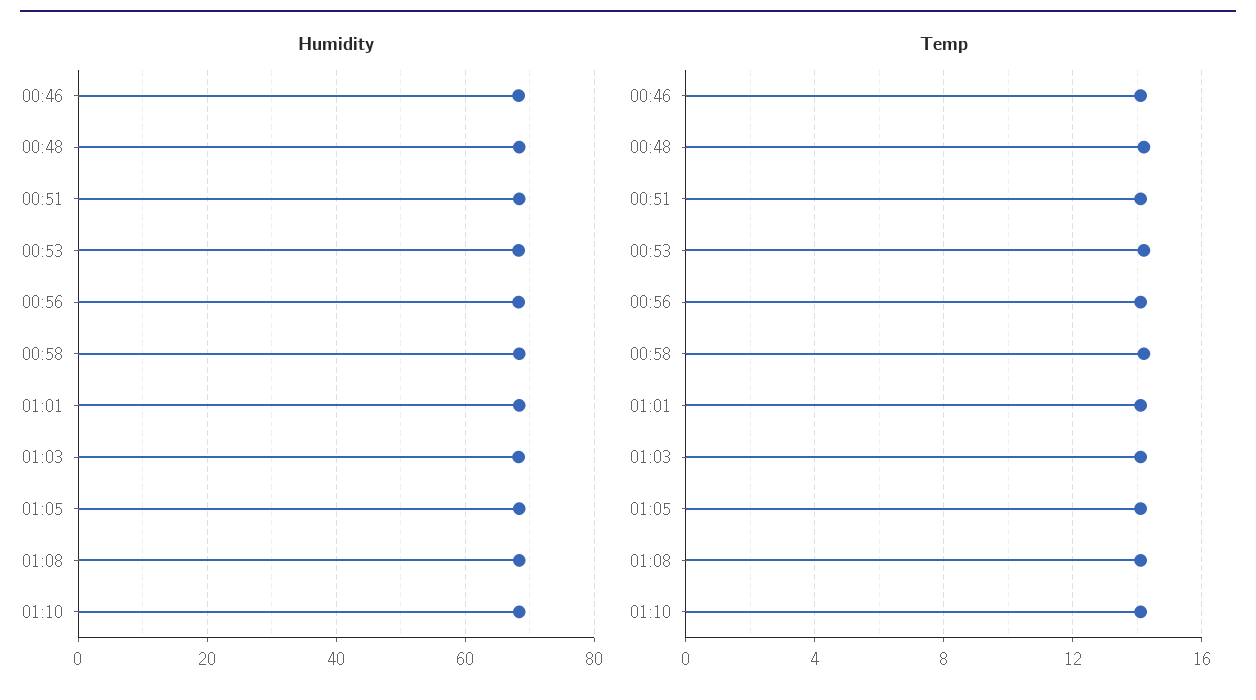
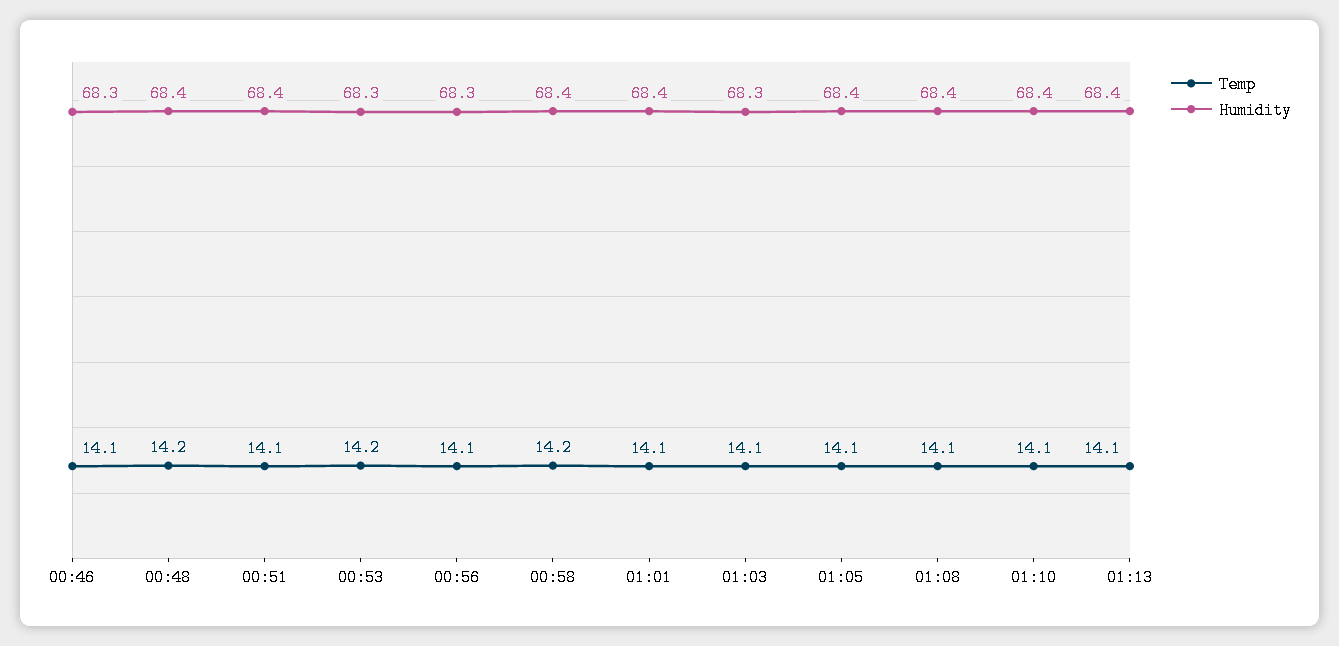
Temp, 01:13: none -> 14.1
Humidity, 01:13: none -> 68.4

